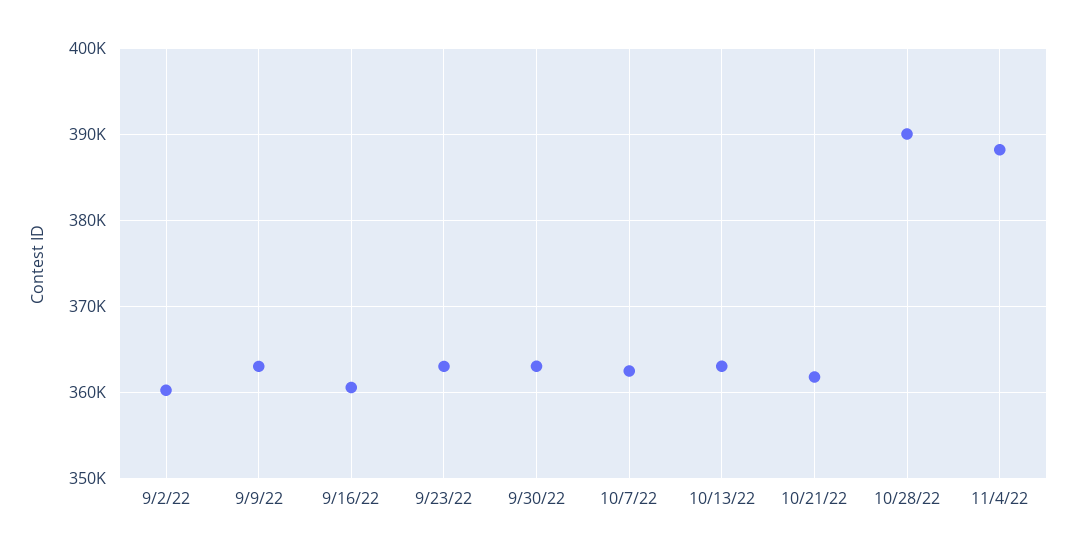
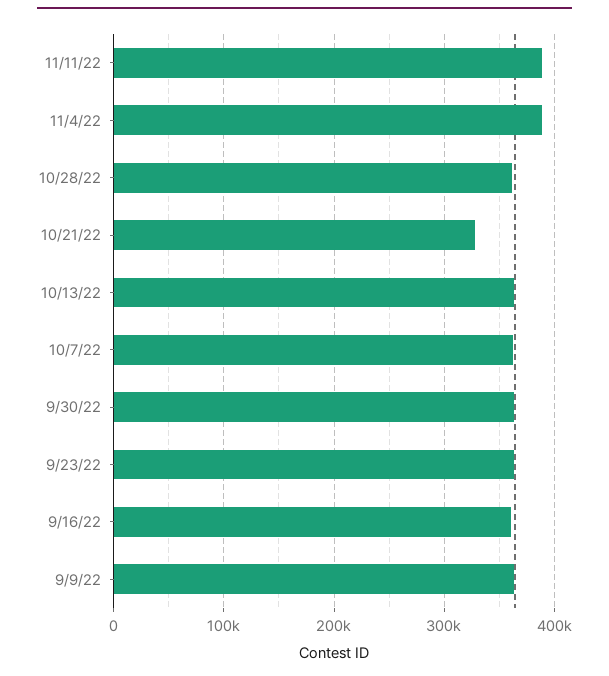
9/2/22: 360000 -> none
10/21/22: 362000 -> 330000
10/28/22: 390000 -> 360000
11/11/22: none -> 390000

